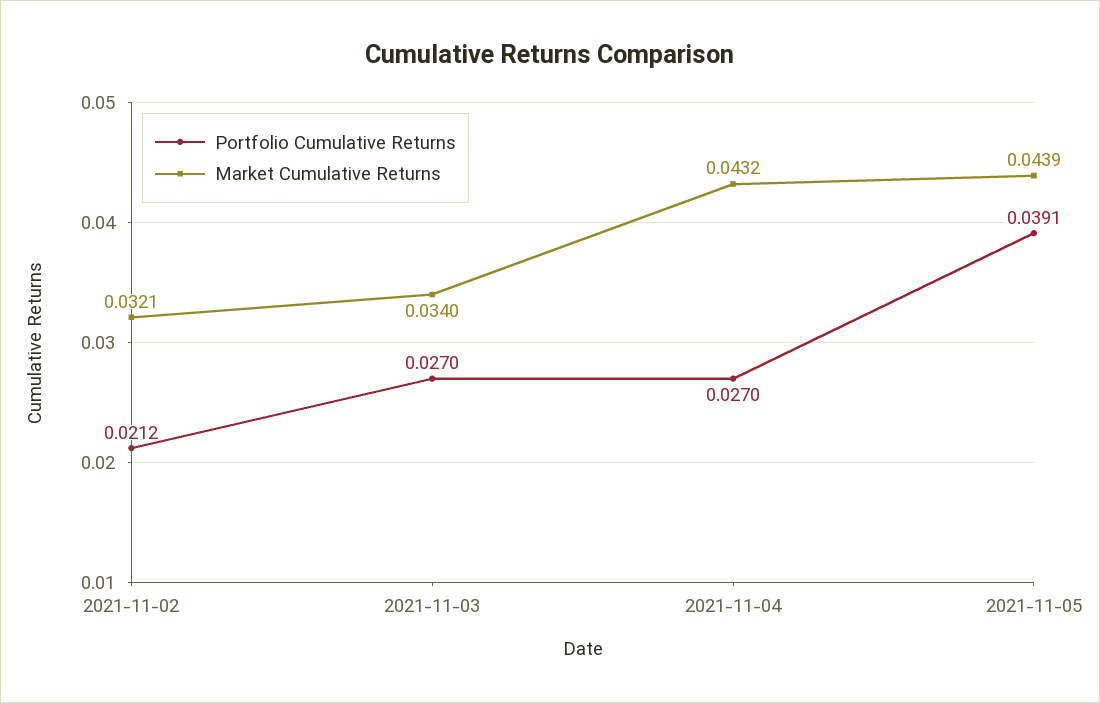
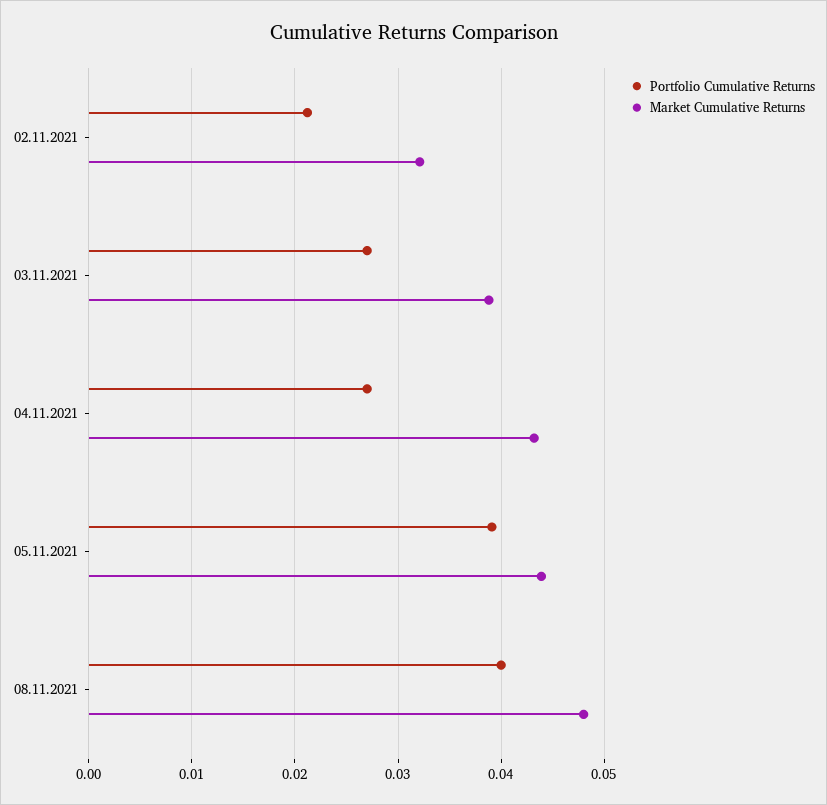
Market Cumulative Returns, 2021-11-03: 0.034 -> 0.039
Portfolio Cumulative Returns, 08.11.2021: none -> 0.04
Market Cumulative Returns, 08.11.2021: none -> 0.048

